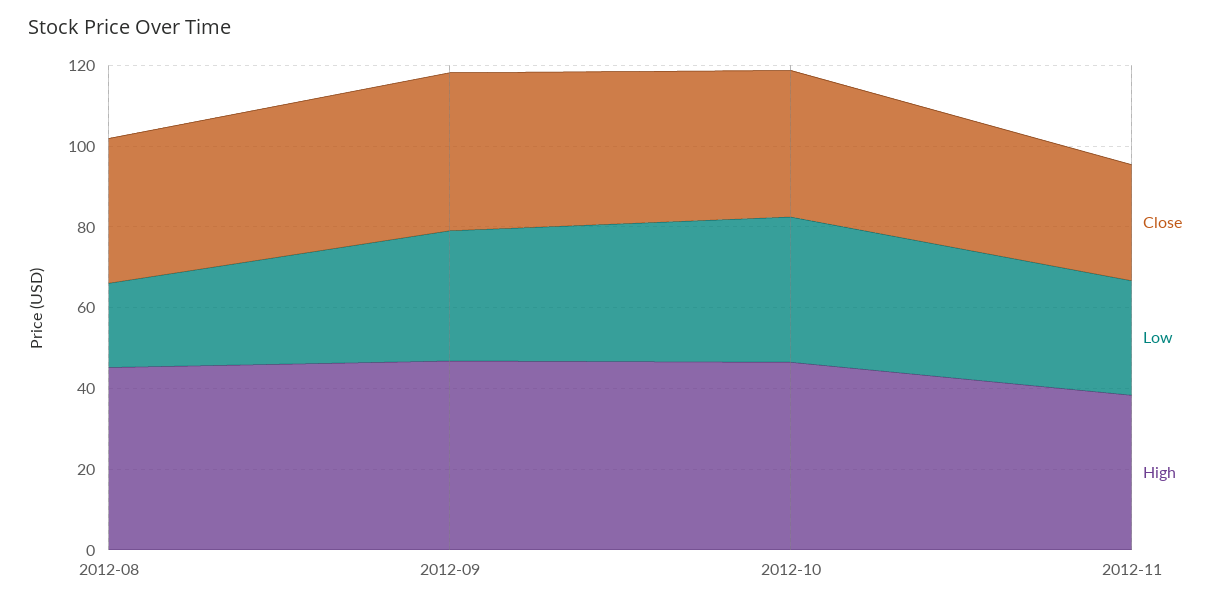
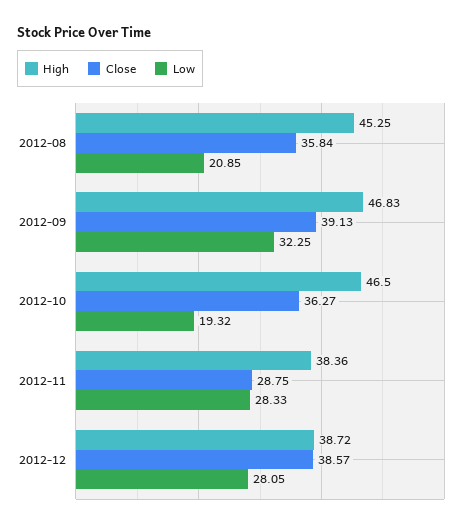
Low, 2012-10: 35 -> 19.32
High, 2012-12: none -> 38.72
Close, 2012-12: none -> 38.57
Low, 2012-12: none -> 28.05

